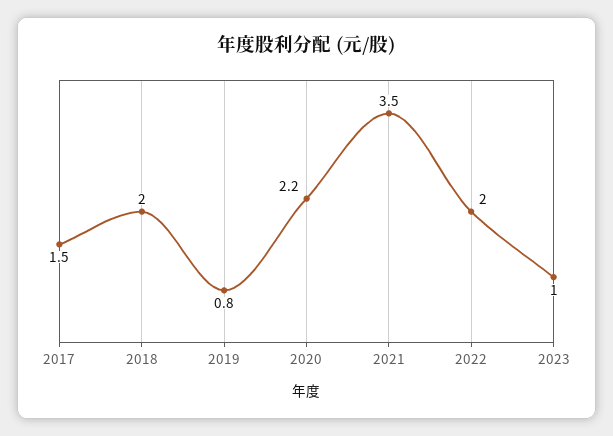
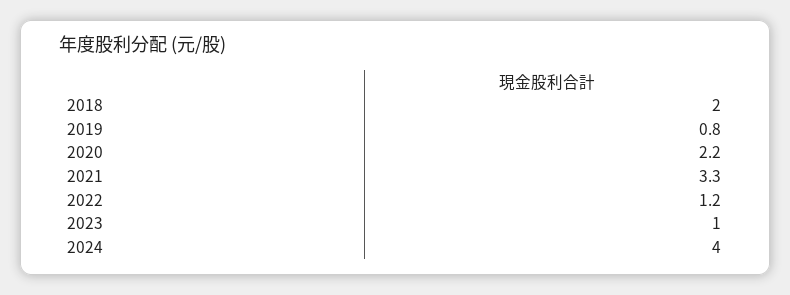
2017: 1.5 -> none
2021: 3.5 -> 3.3
2022: 2 -> 1.2
2024: none -> 4

